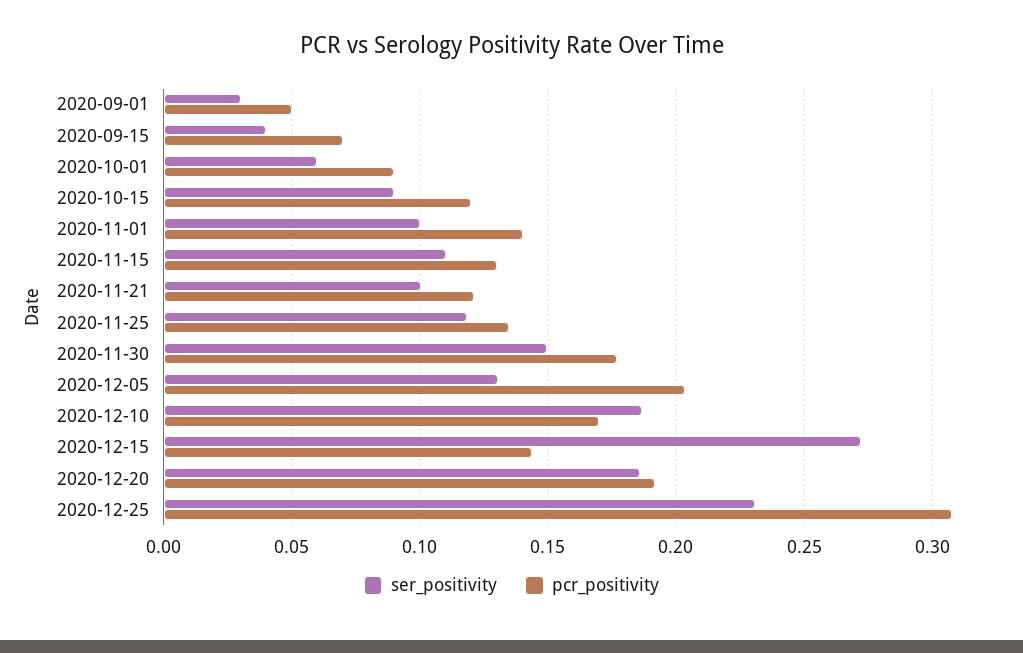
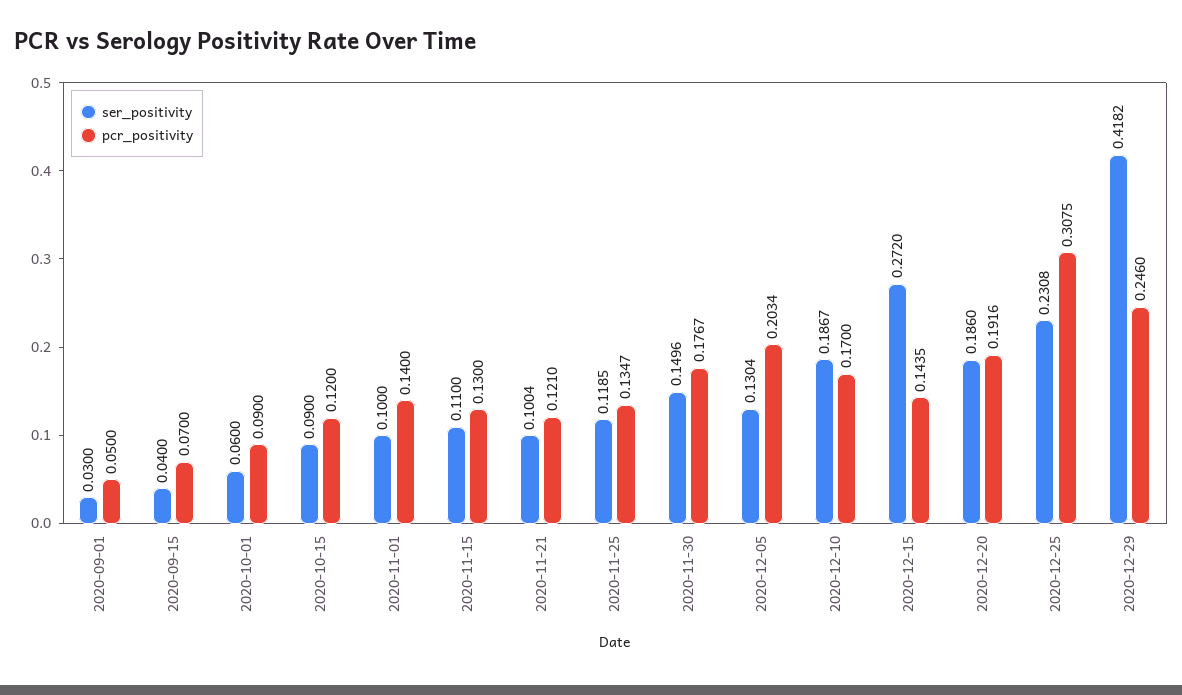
ser_positivity, 2020-12-29: none -> 0.4182
pcr_positivity, 2020-12-29: none -> 0.246

